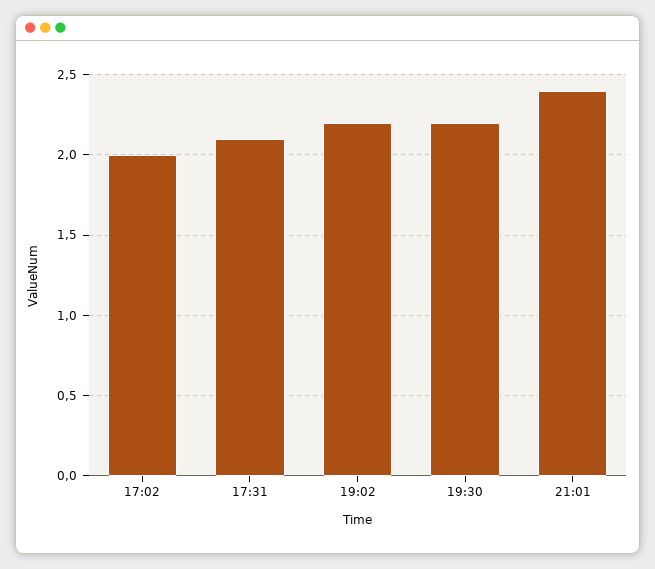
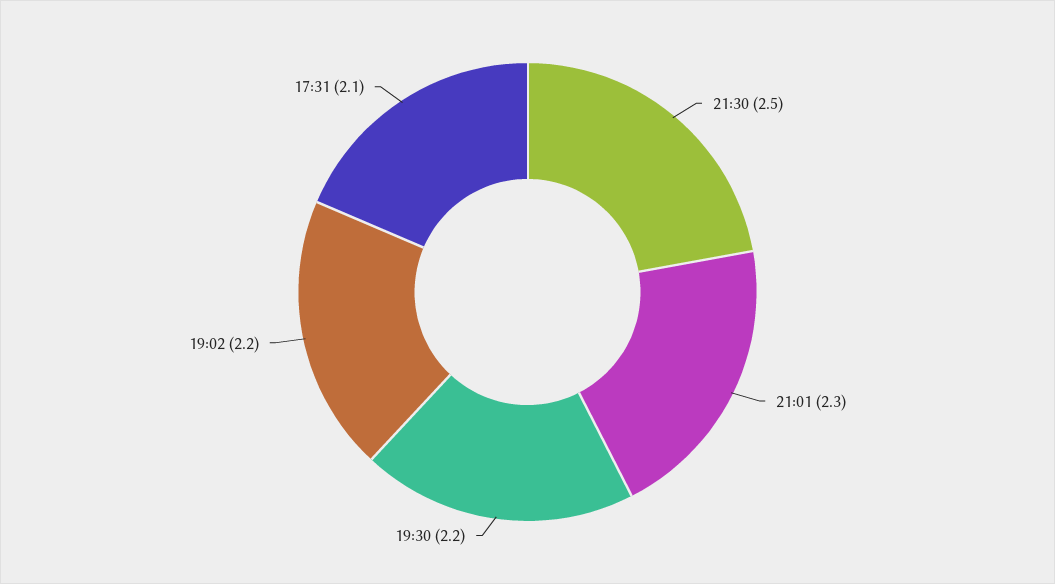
17:02: 2 -> none
21:01: 2.4 -> 2.3
21:30: none -> 2.5

